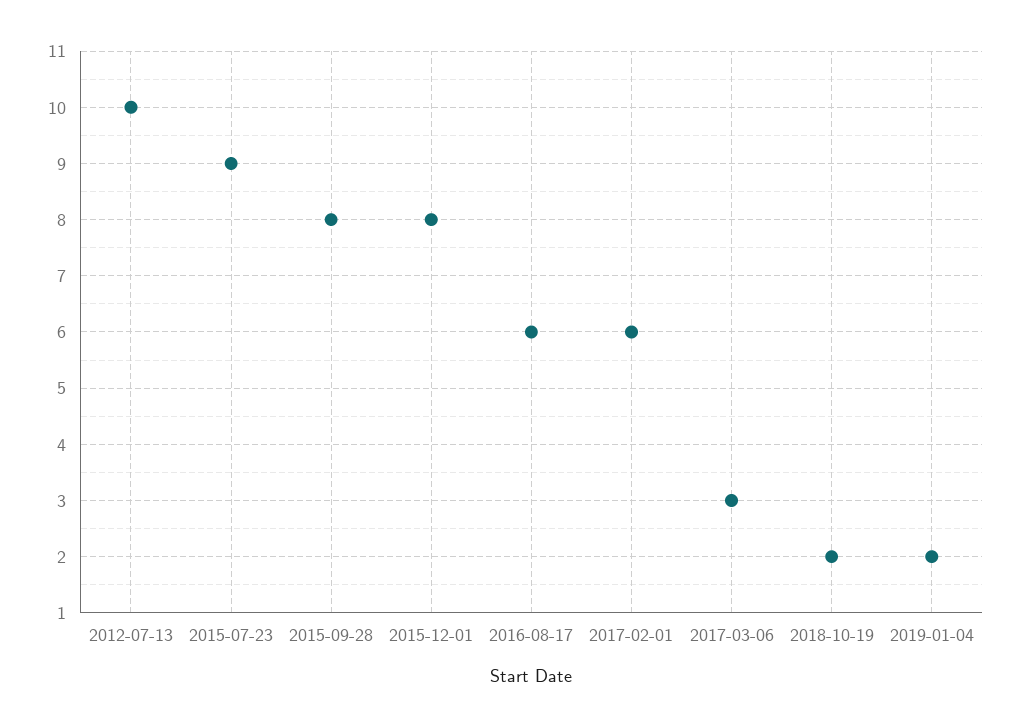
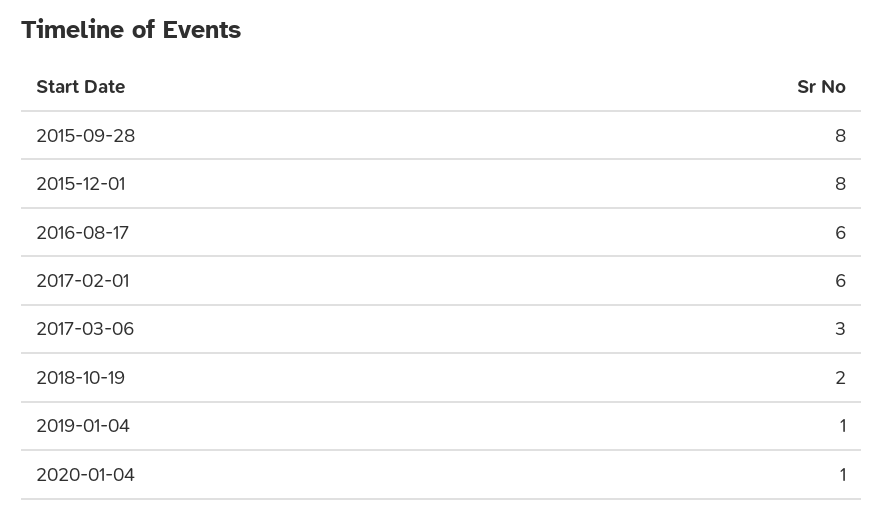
2012-07-13: 10 -> none
2015-07-23: 9 -> none
2019-01-04: 2 -> 1
2020-01-04: none -> 1

